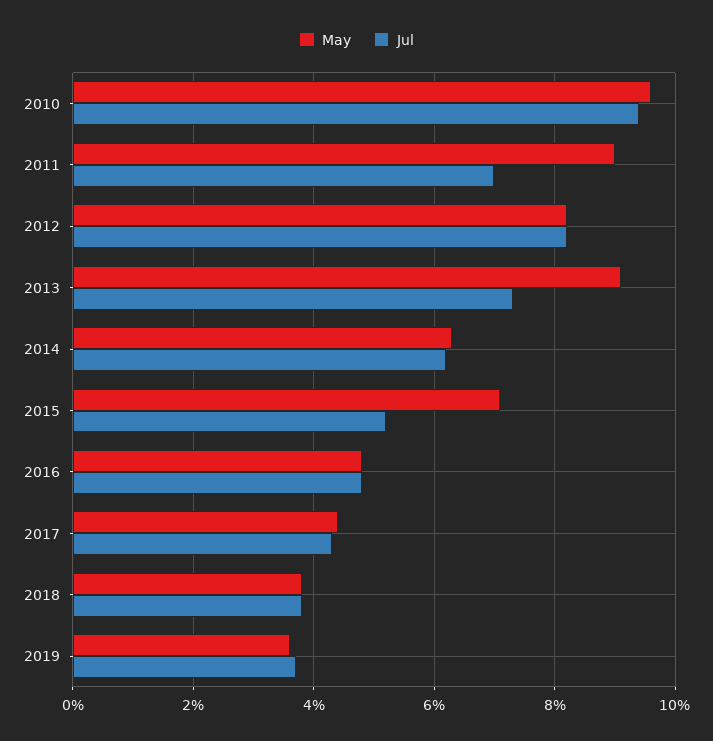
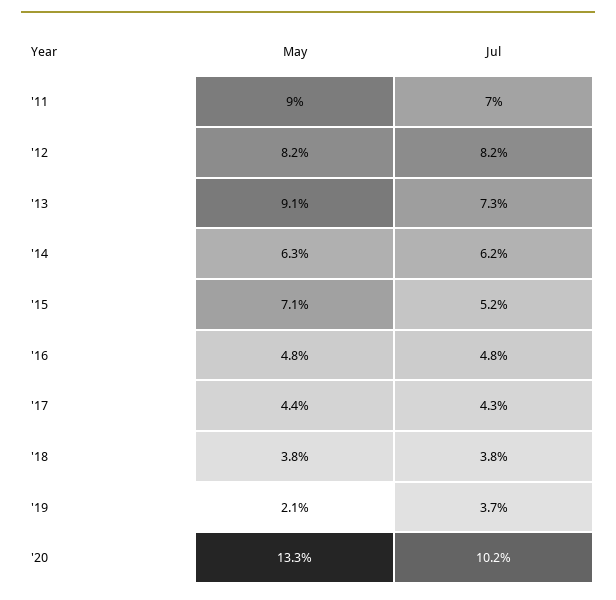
May, 2010: 9.5 -> none
Jul, 2010: 9.5 -> none
May, 2019: 3.5 -> 2.1
May, '20: none -> 13.3
Jul, '20: none -> 10.2

